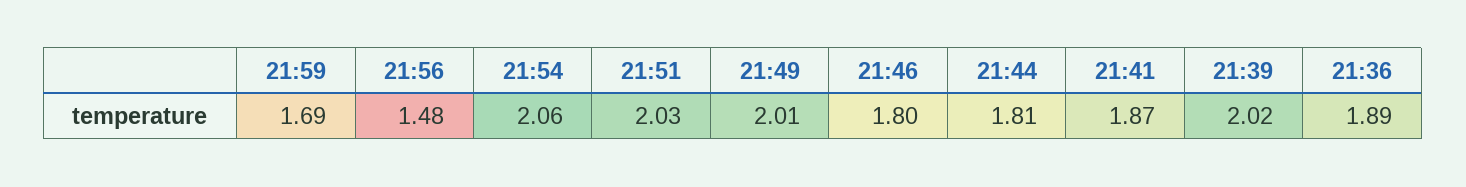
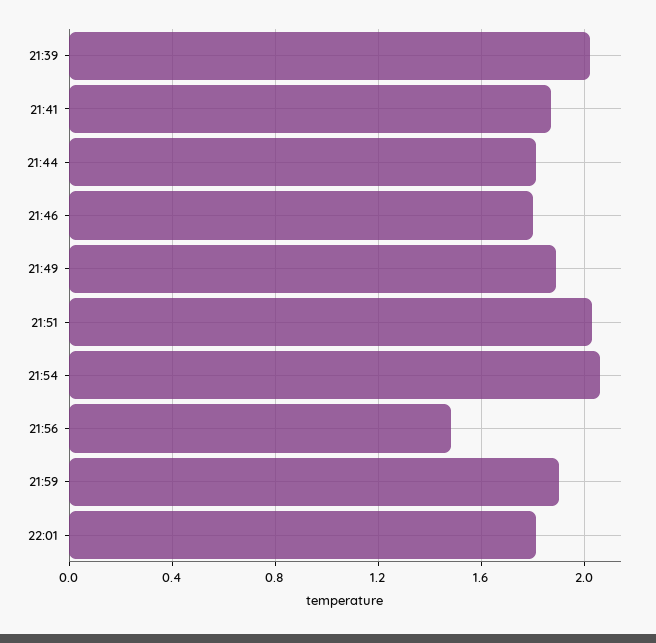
21:59: 1.69 -> 1.9
21:49: 2.01 -> 1.9
21:36: 1.89 -> none
22:01: none -> 1.8

